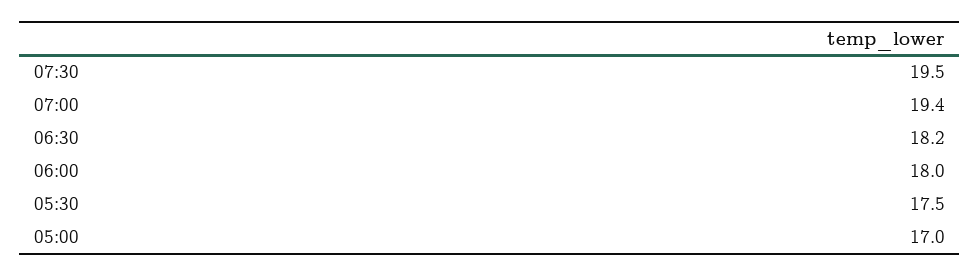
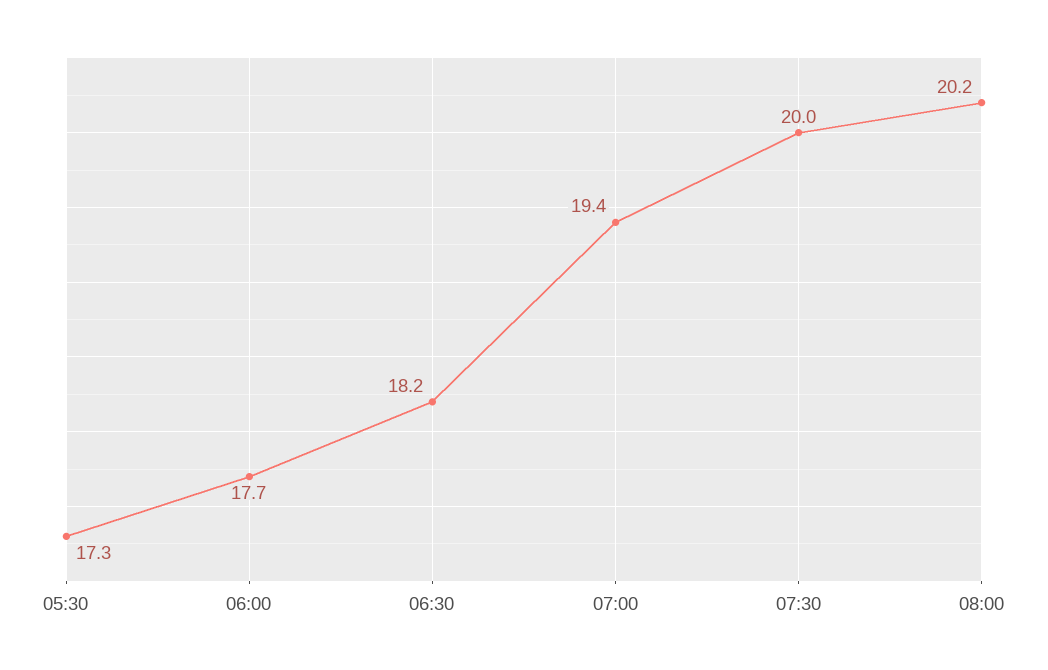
07:30: 19.5 -> 20
06:00: 18 -> 17.7
05:30: 17.5 -> 17.3
05:00: 17 -> none
08:00: none -> 20.2

